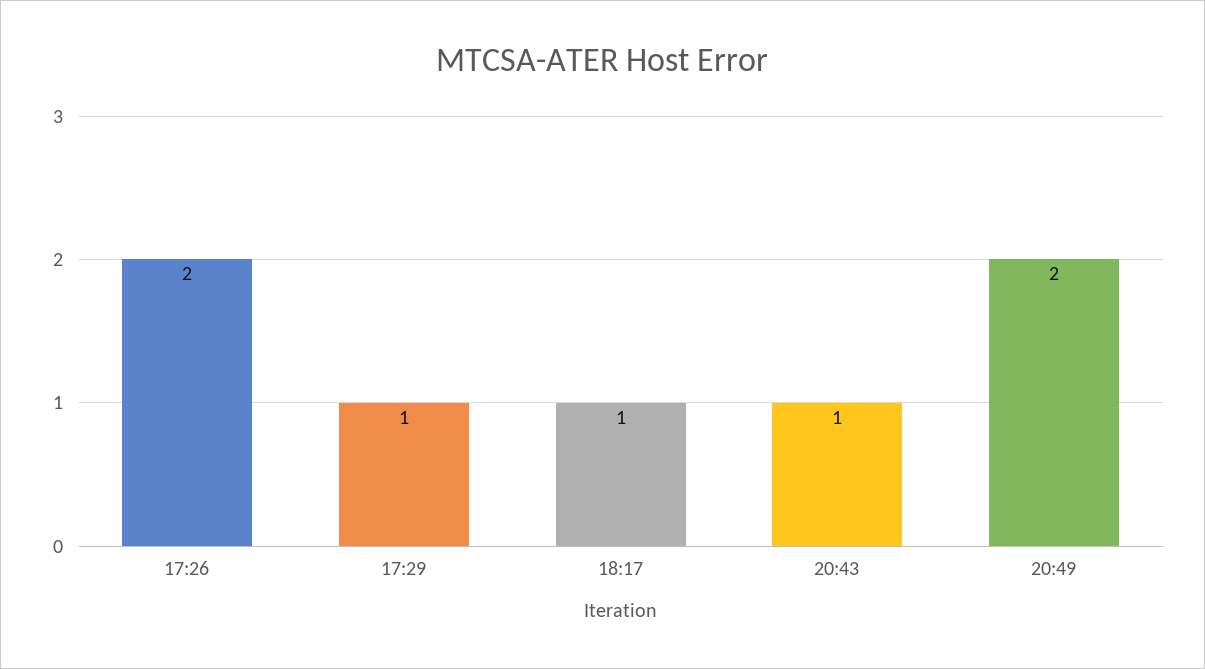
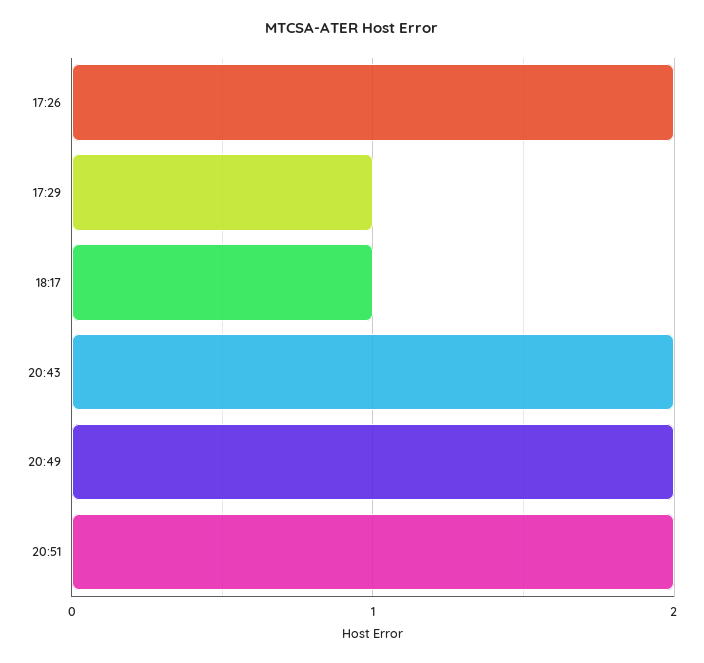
20:43: 1 -> 2
20:51: none -> 2

